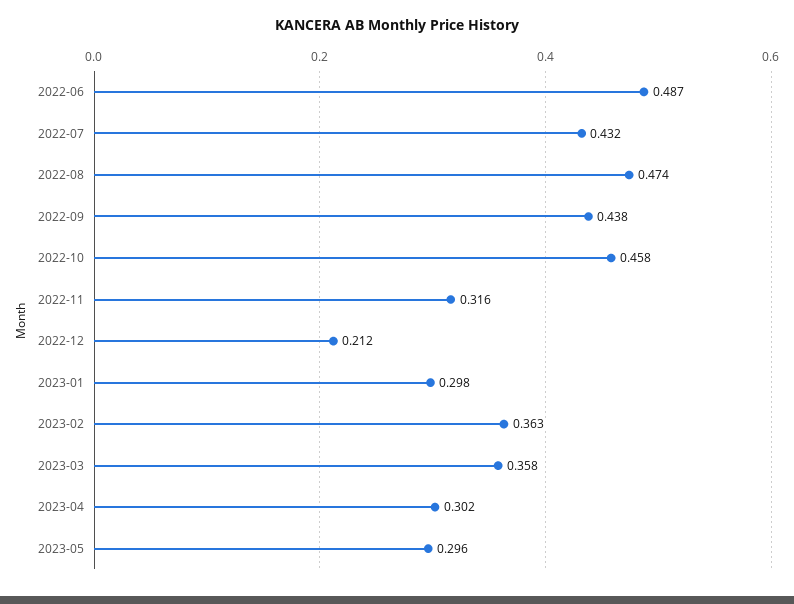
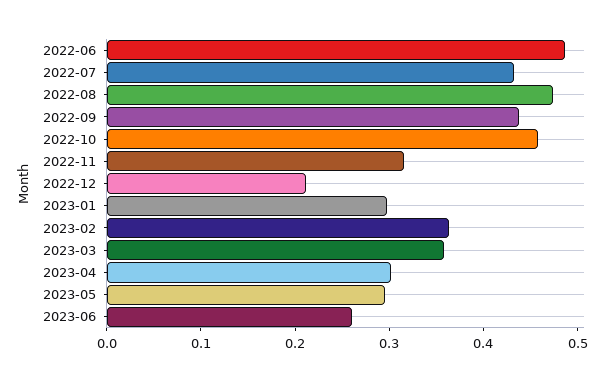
2023-06: none -> 0.26

